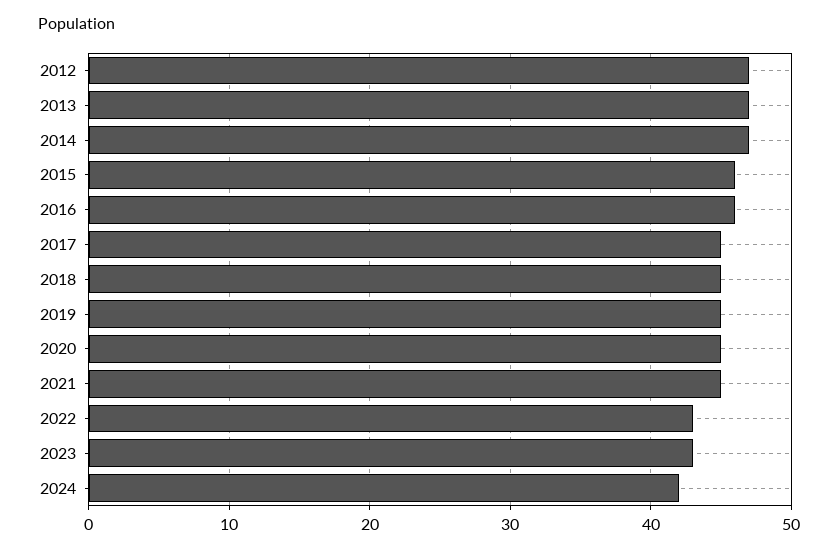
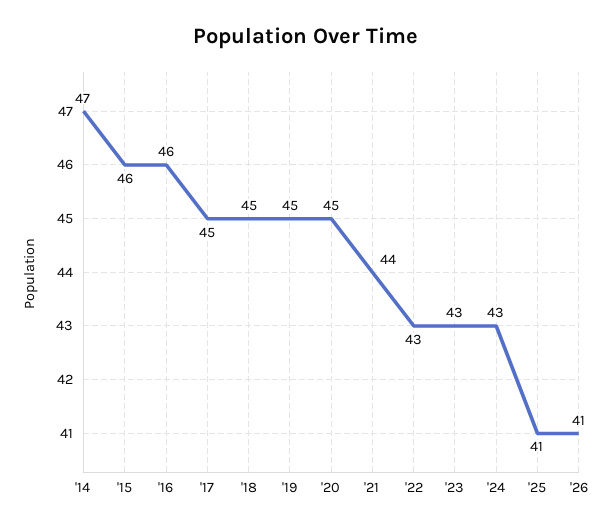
2012: 47 -> none
2013: 47 -> none
2021: 45 -> 44
2024: 42 -> 43
'25: none -> 41
'26: none -> 41

